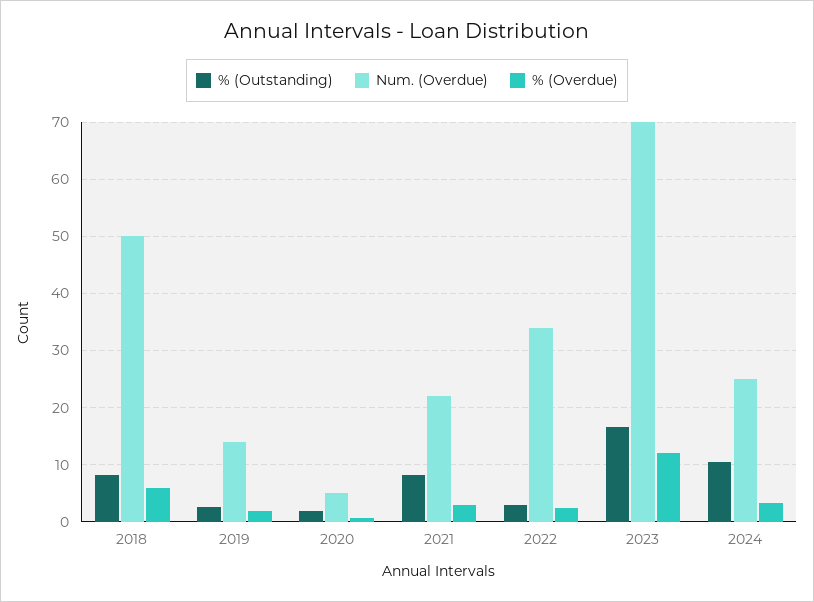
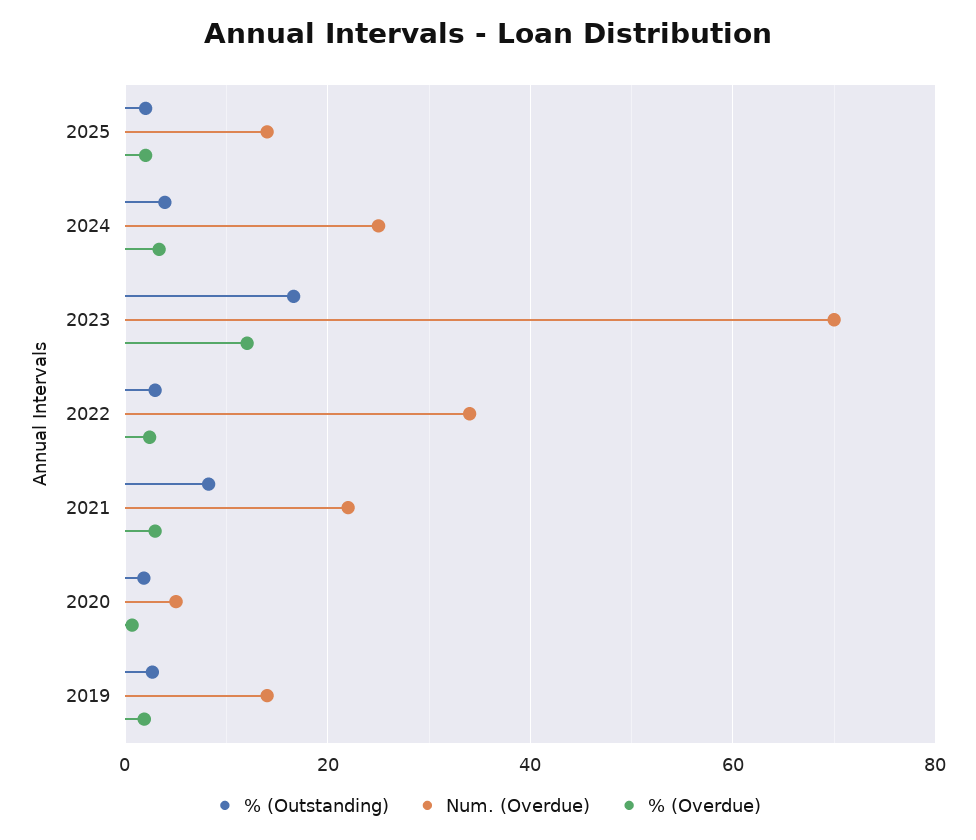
% (Outstanding), 2018: 8 -> none
Num. (Overdue), 2018: 50 -> none
% (Overdue), 2018: 6 -> none
% (Outstanding), 2024: 10 -> 4
% (Outstanding), 2025: none -> 2
Num. (Overdue), 2025: none -> 14
% (Overdue), 2025: none -> 2

